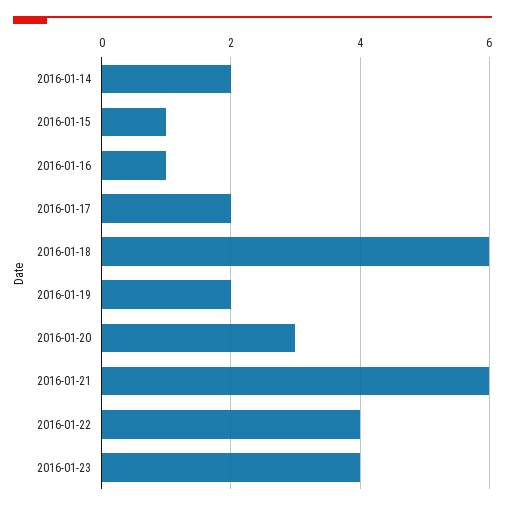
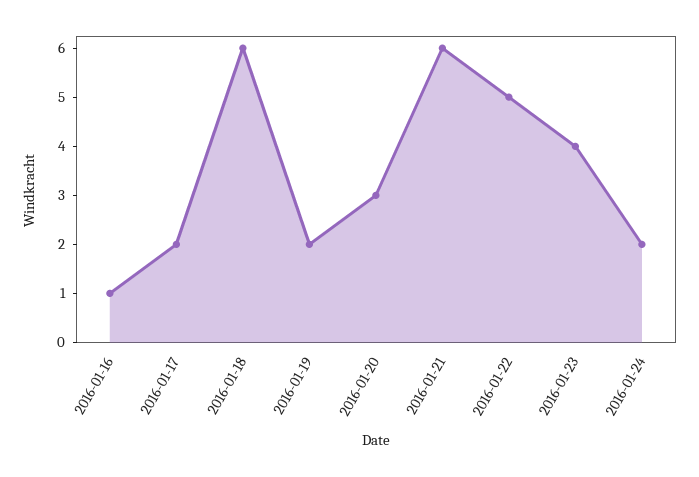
2016-01-14: 2 -> none
2016-01-15: 1 -> none
2016-01-22: 4 -> 5
2016-01-24: none -> 2

